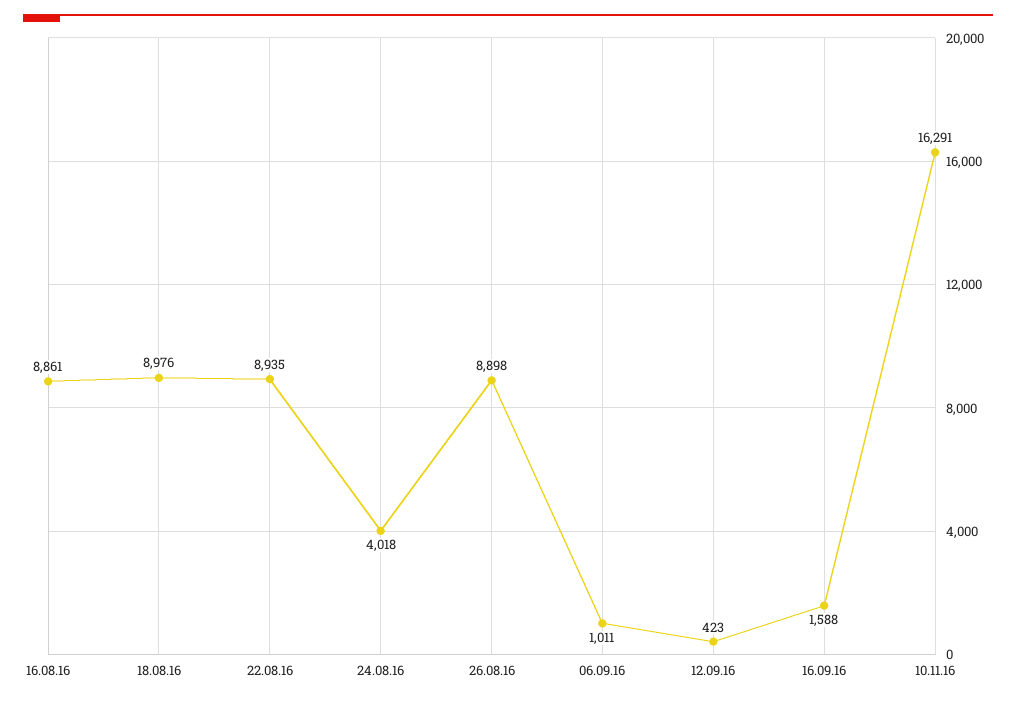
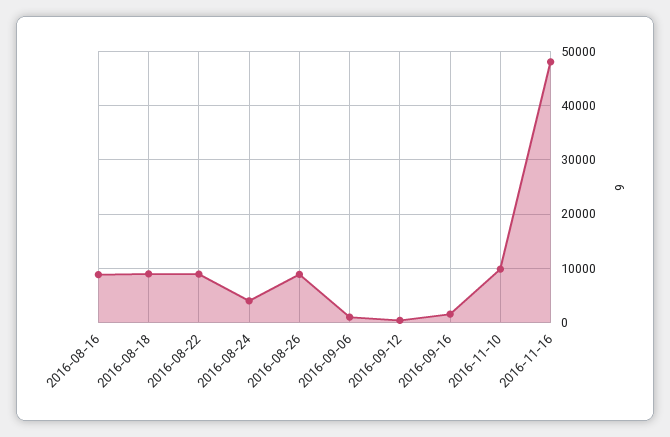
10.11.16: 16291 -> 10000
2016-11-16: none -> 48000

